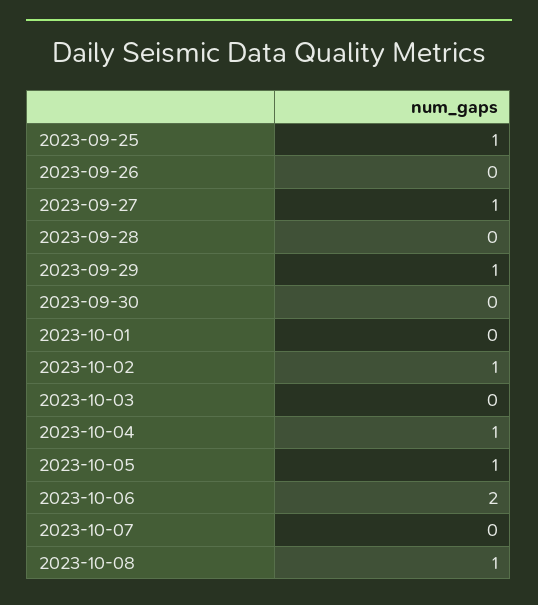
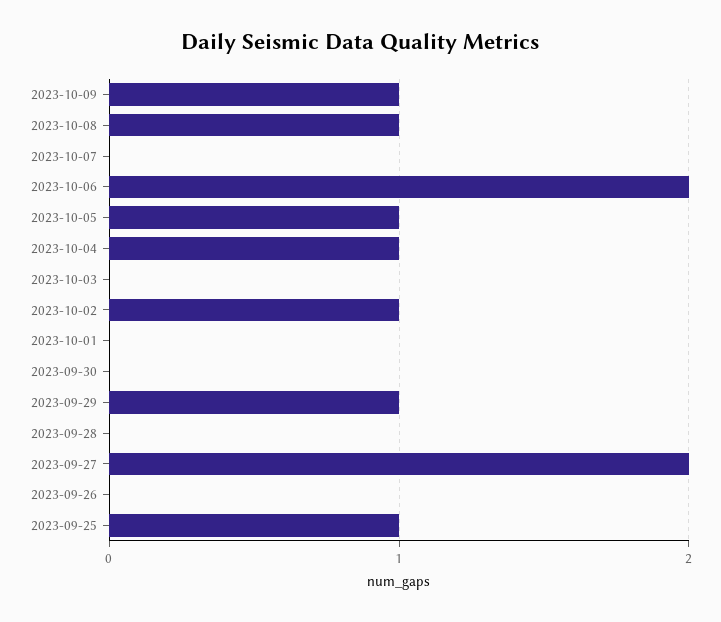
2023-09-27: 1 -> 2
2023-10-09: none -> 1

